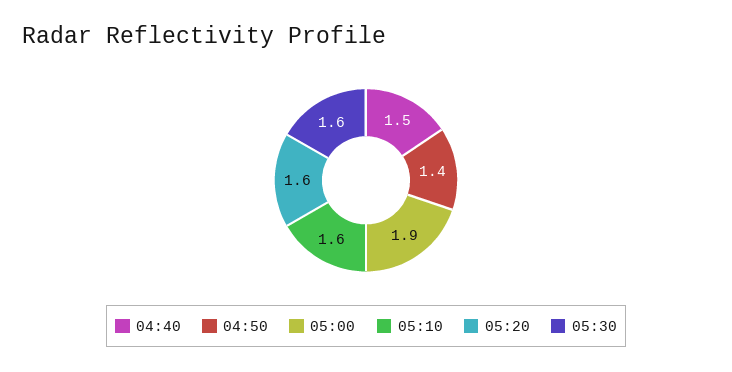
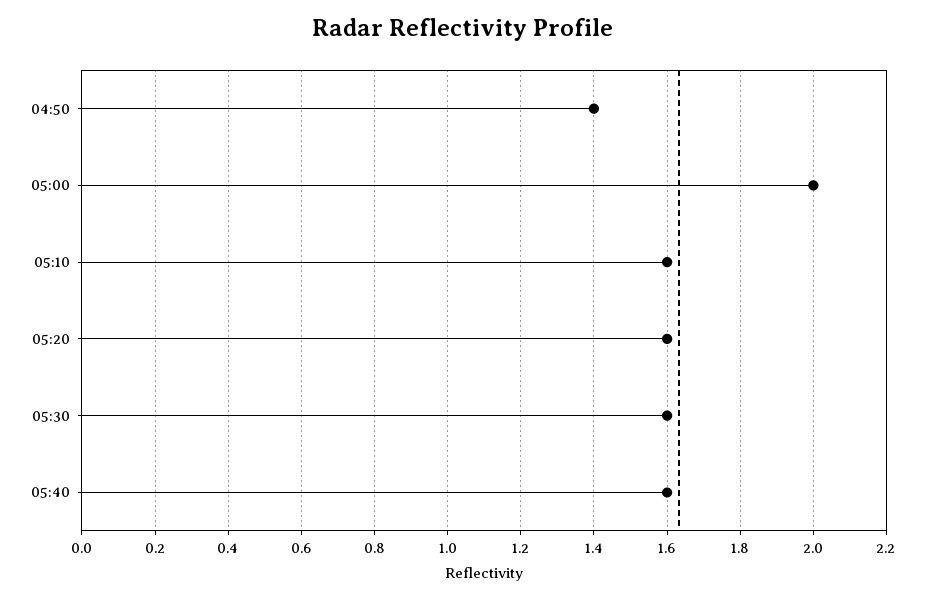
04:40: 1.5 -> none
05:00: 1.9 -> 2
05:40: none -> 1.6

